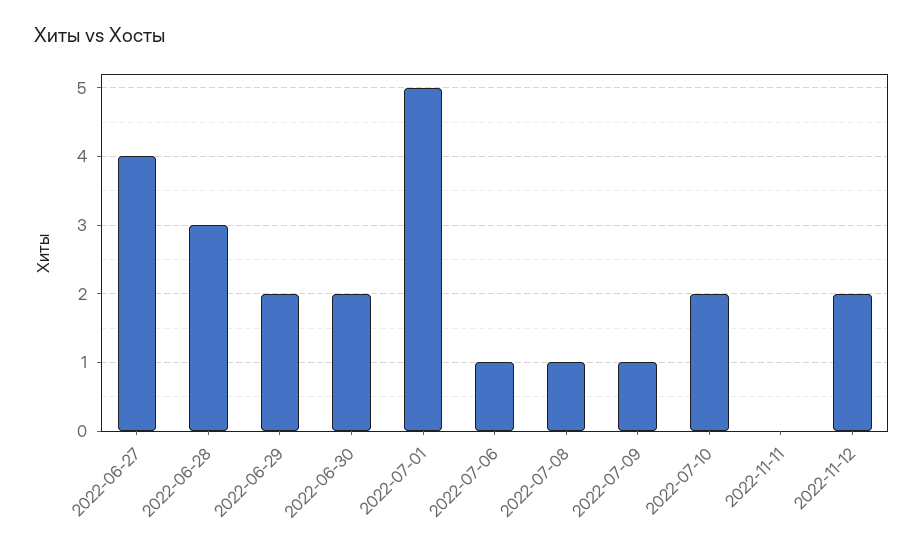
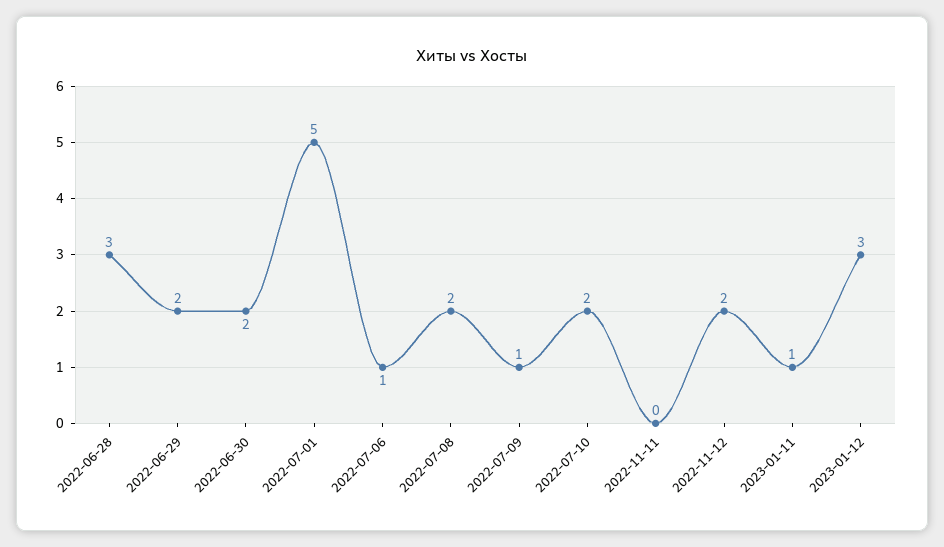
2022-06-27: 4 -> none
2022-07-08: 1 -> 2
2023-01-11: none -> 1
2023-01-12: none -> 3

